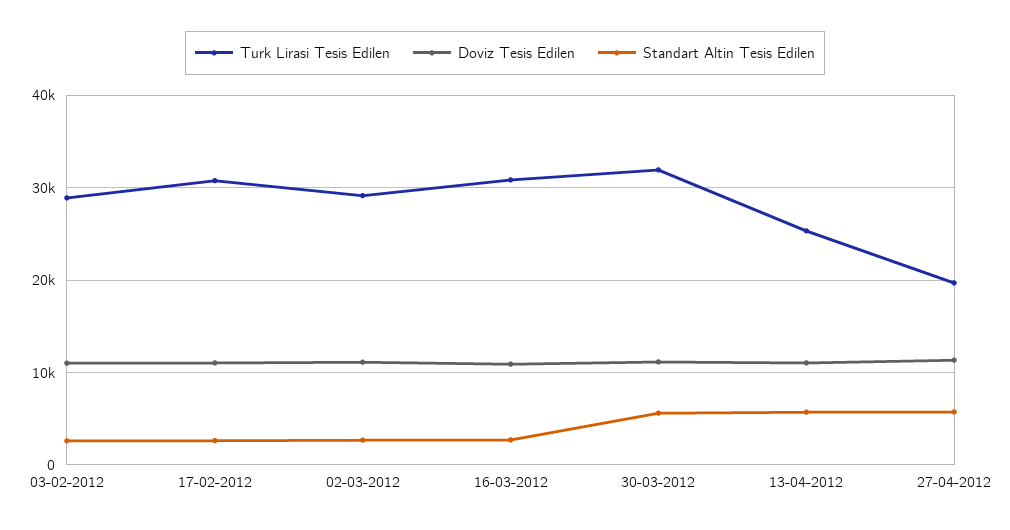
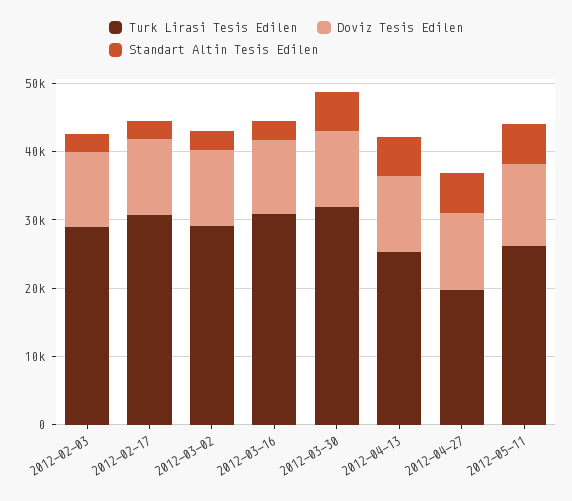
Turk Lirasi Tesis Edilen, 2012-05-11: none -> 26000
Doviz Tesis Edilen, 2012-05-11: none -> 12000
Standart Altin Tesis Edilen, 2012-05-11: none -> 6000

